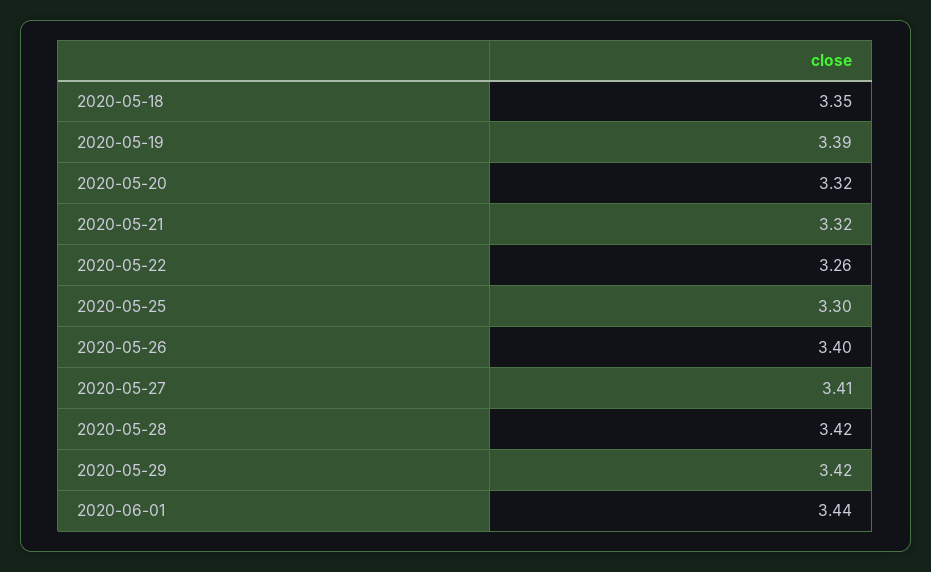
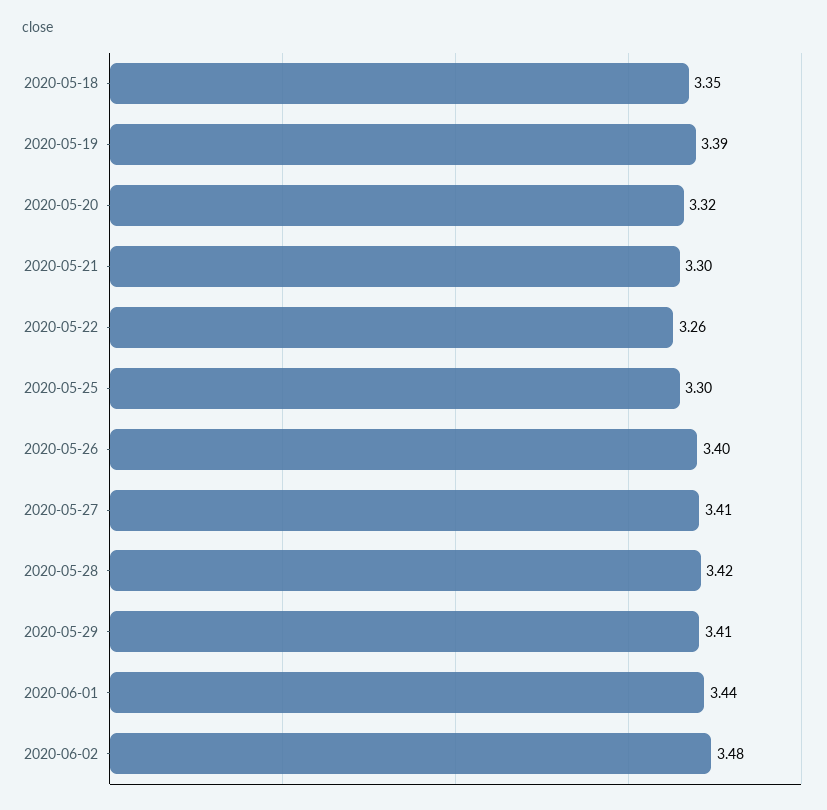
2020-05-21: 3.32 -> 3.3
2020-05-29: 3.42 -> 3.41
2020-06-02: none -> 3.48

